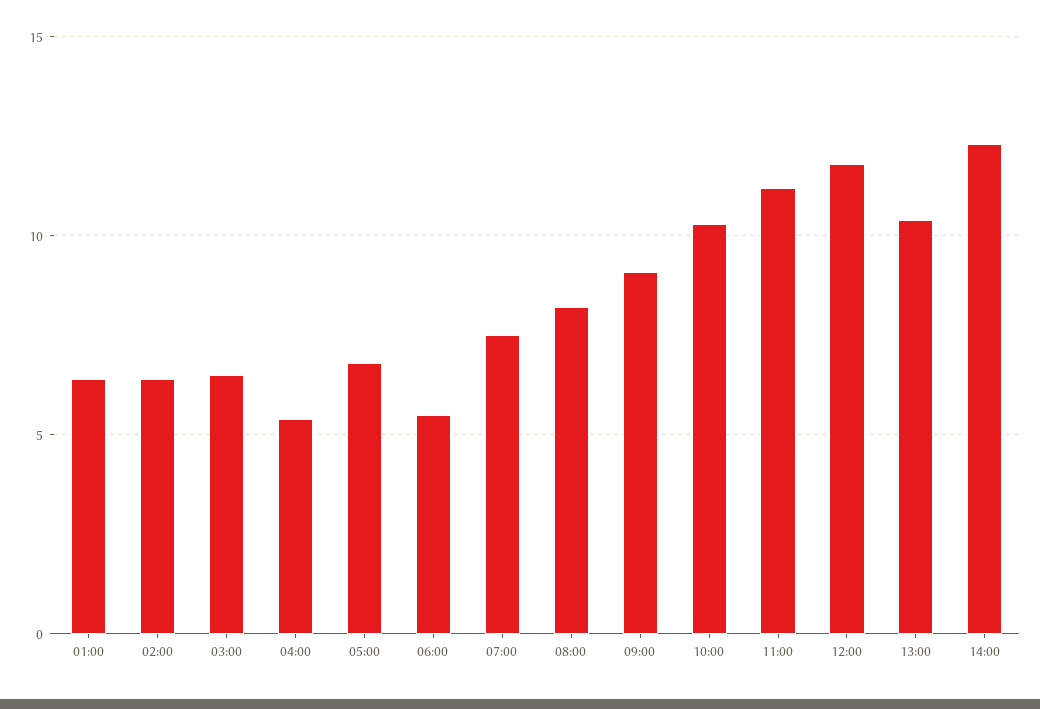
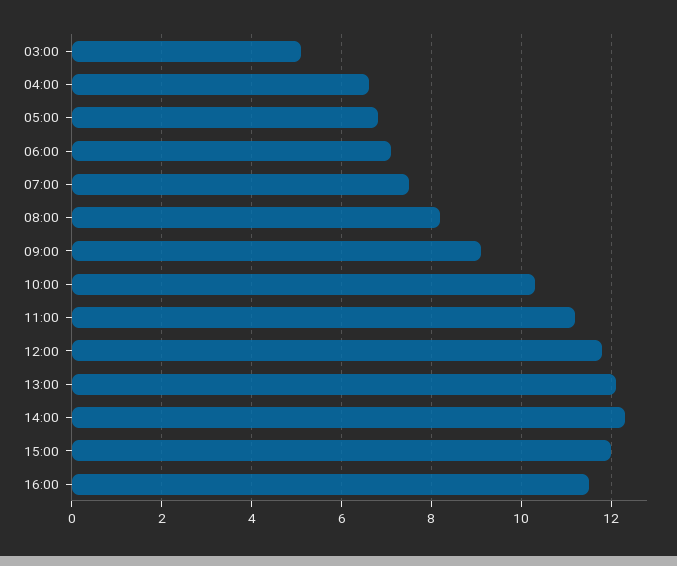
01:00: 6.5 -> none
02:00: 6.5 -> none
03:00: 6.5 -> 5
04:00: 5.5 -> 6.5
06:00: 5.5 -> 7
13:00: 10.5 -> 12
15:00: none -> 12
16:00: none -> 11.5

